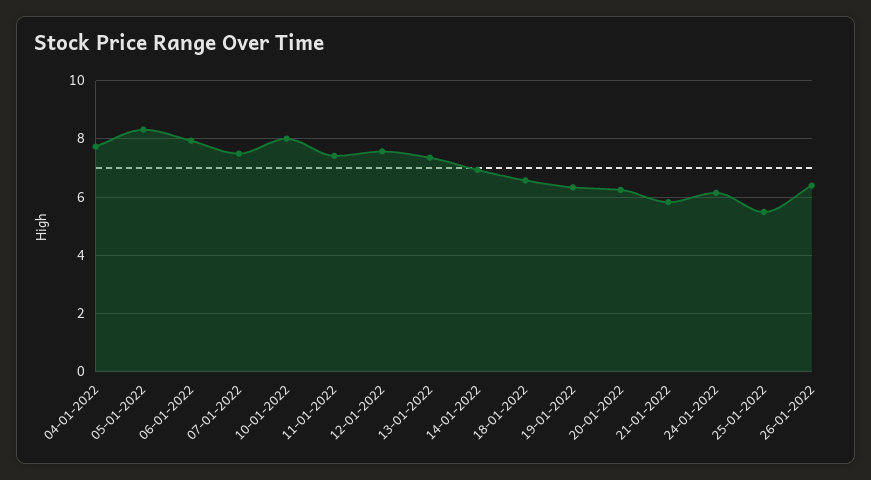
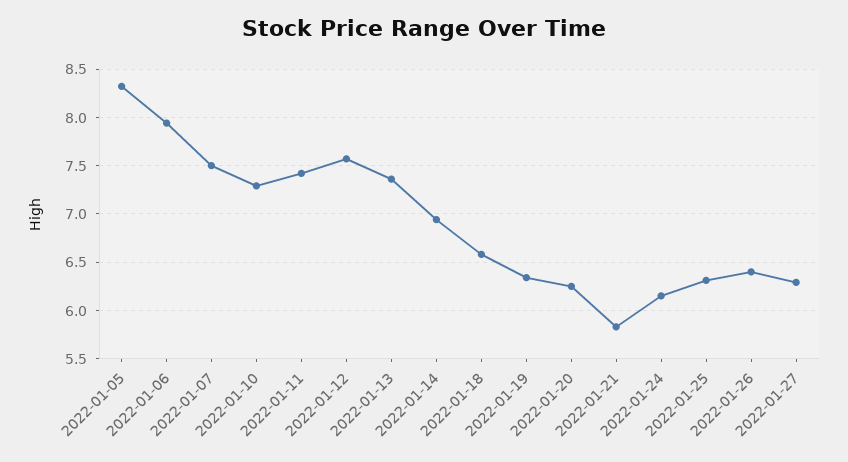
04-01-2022: 7.75 -> none
10-01-2022: 8 -> 7.3
25-01-2022: 5.5 -> 6.3
2022-01-27: none -> 6.3

